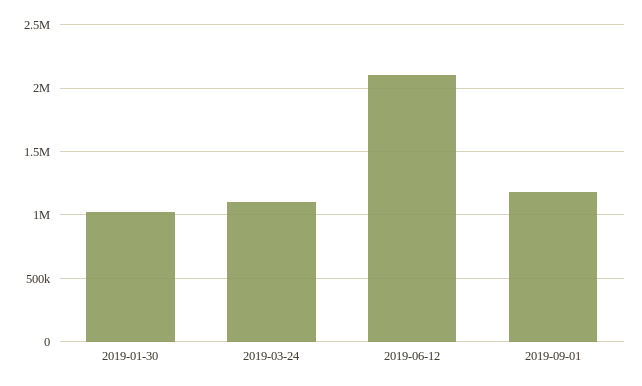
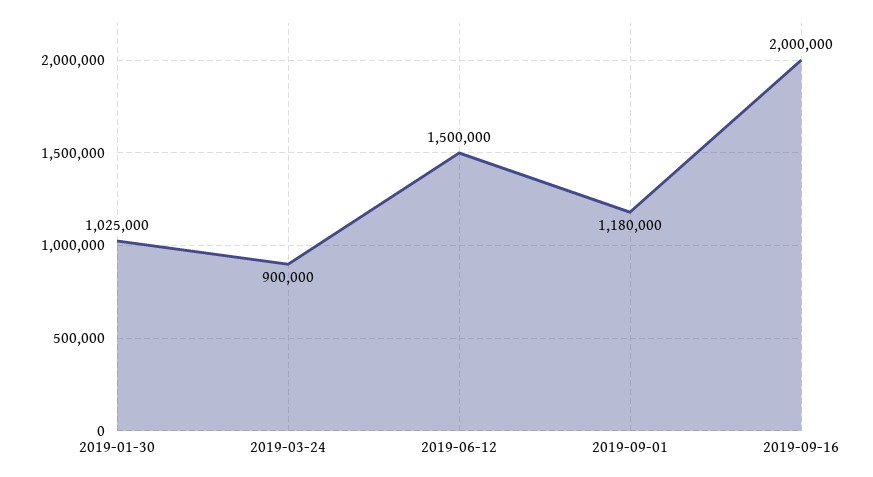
2019-03-24: 1100000 -> 900000
2019-06-12: 2100000 -> 1500000
2019-09-16: none -> 2000000

